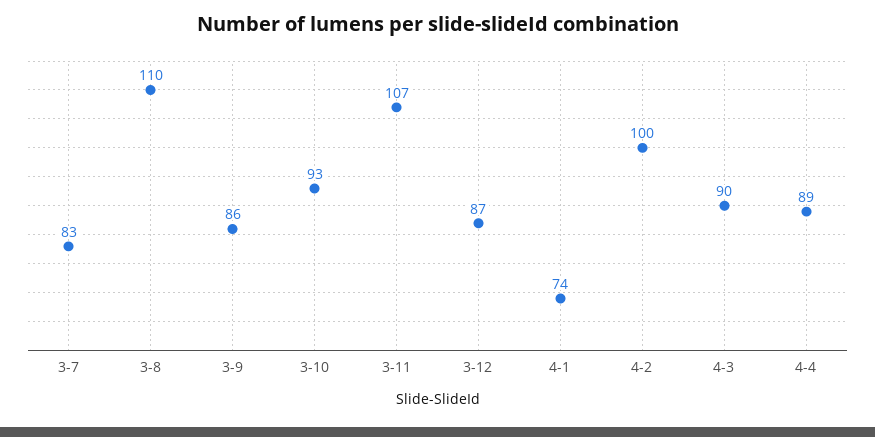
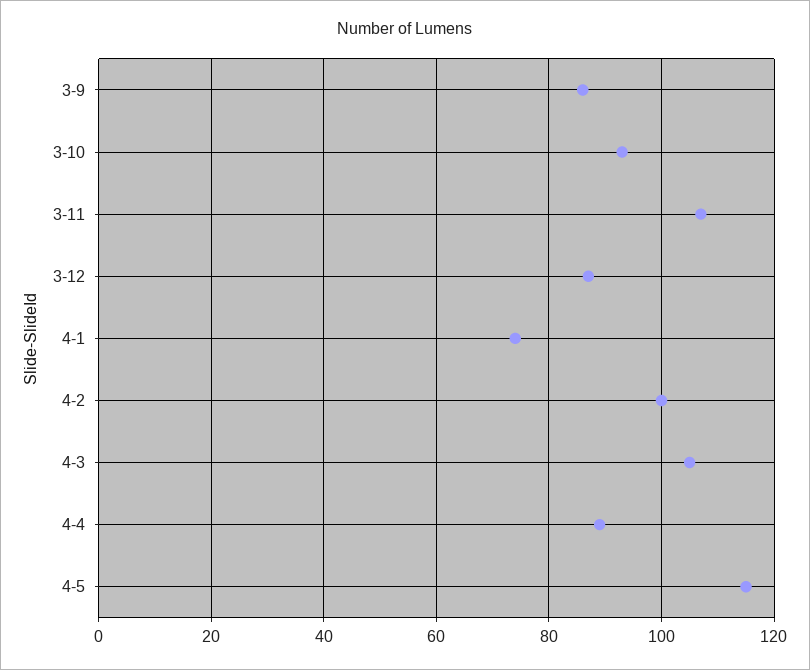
3-7: 83 -> none
3-8: 110 -> none
4-3: 90 -> 105
4-5: none -> 115

